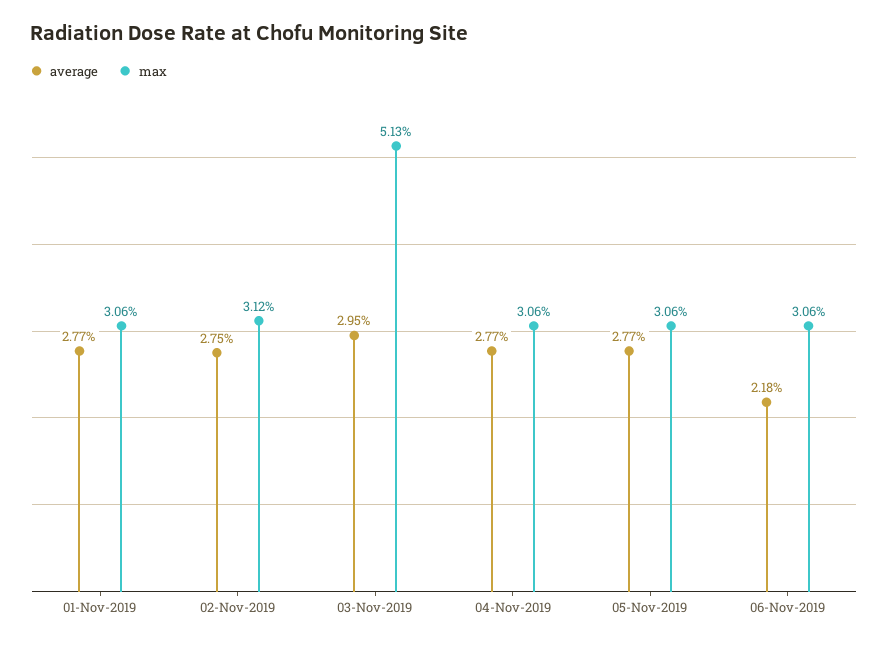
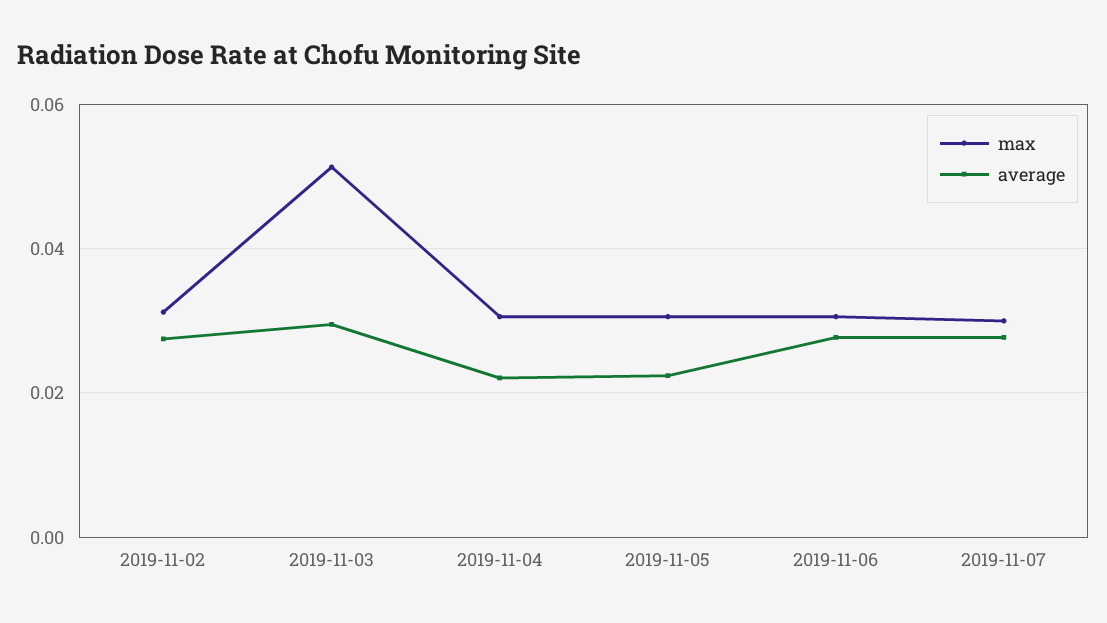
average, 01-Nov-2019: 0.0277 -> none
max, 01-Nov-2019: 0.0306 -> none
average, 04-Nov-2019: 0.0277 -> 0.022
average, 05-Nov-2019: 0.0277 -> 0.022
average, 06-Nov-2019: 0.0218 -> 0.028
max, 2019-11-07: none -> 0.03
average, 2019-11-07: none -> 0.028

